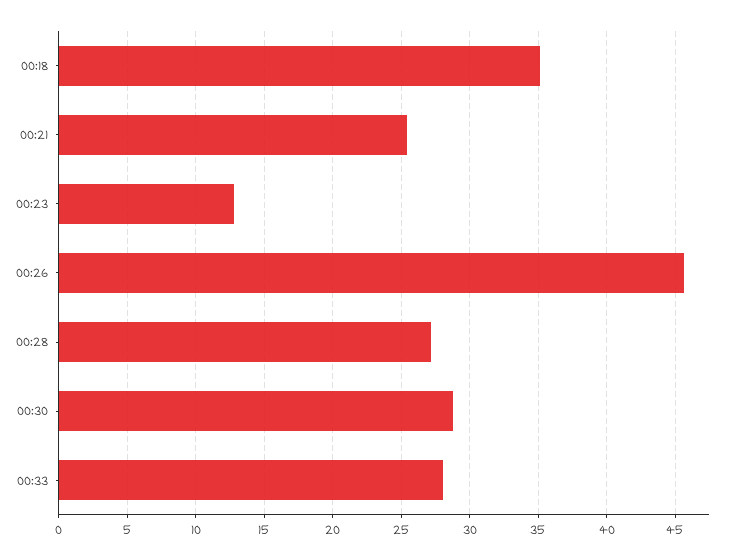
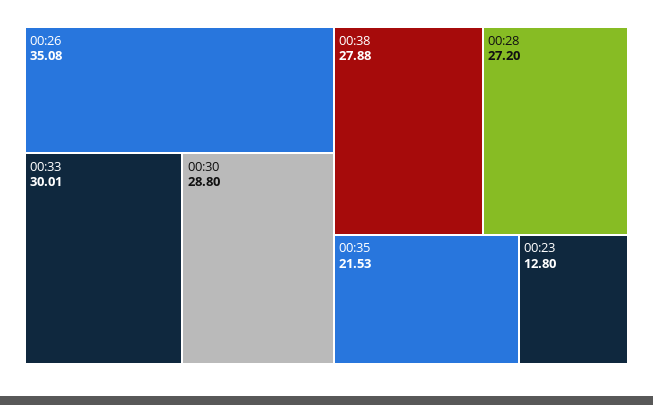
00:18: 35 -> none
00:21: 25.5 -> none
00:26: 45.5 -> 35.08
00:33: 28 -> 30.01
00:38: none -> 27.88
00:35: none -> 21.53

